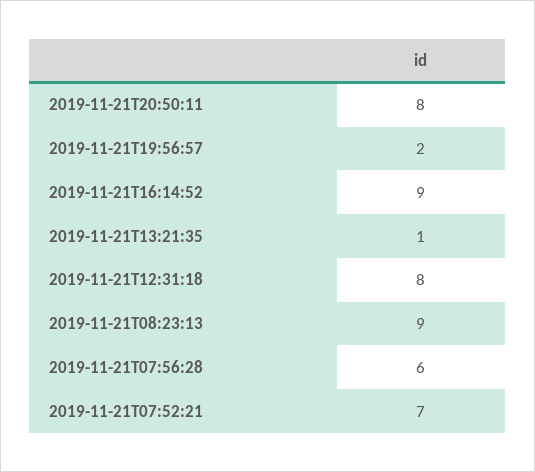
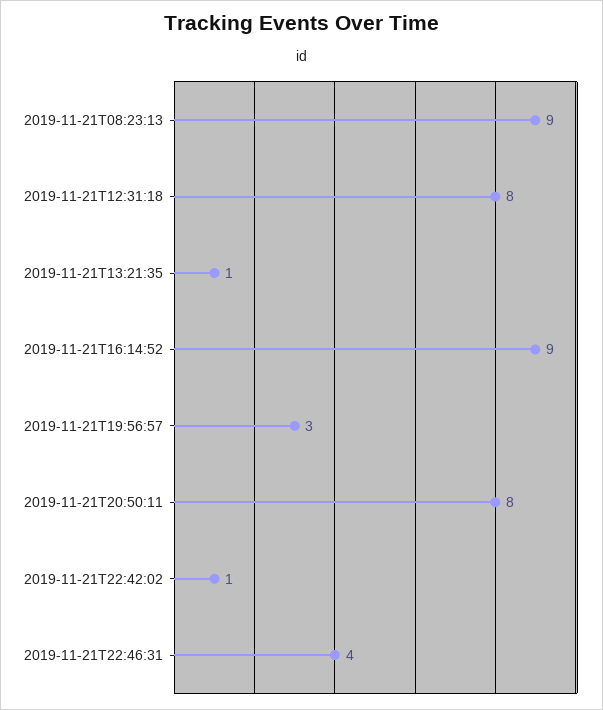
2019-11-21T19:56:57: 2 -> 3
2019-11-21T07:56:28: 6 -> none
2019-11-21T07:52:21: 7 -> none
2019-11-21T22:42:02: none -> 1
2019-11-21T22:46:31: none -> 4

